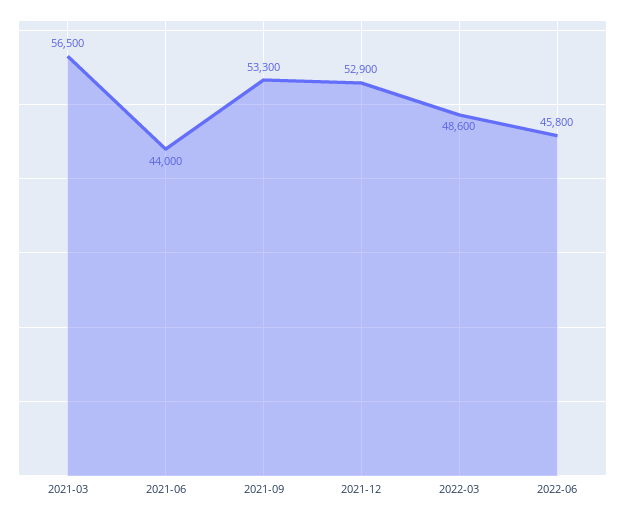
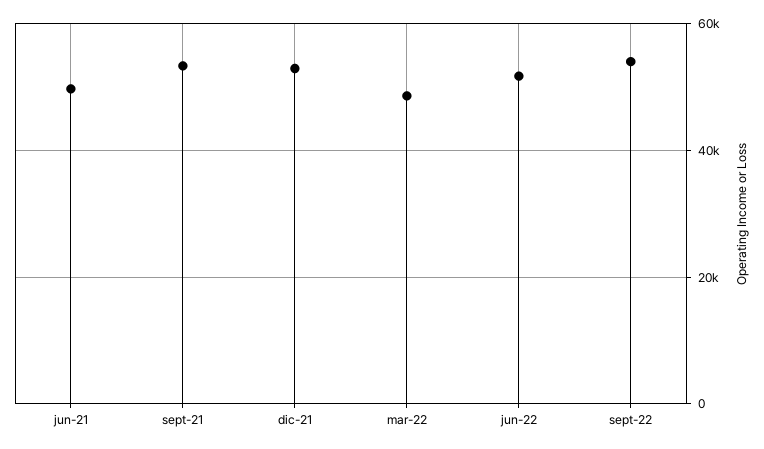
2021-03: 56500 -> none
2021-06: 44000 -> 50000
2022-06: 45800 -> 52000
sept-22: none -> 54000

